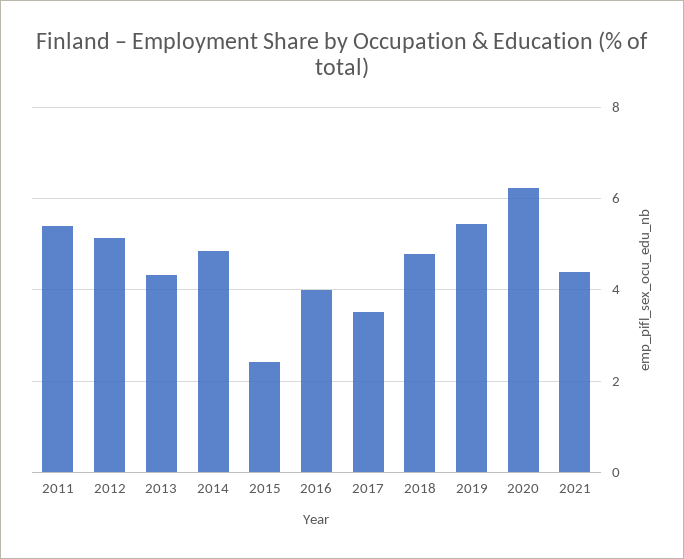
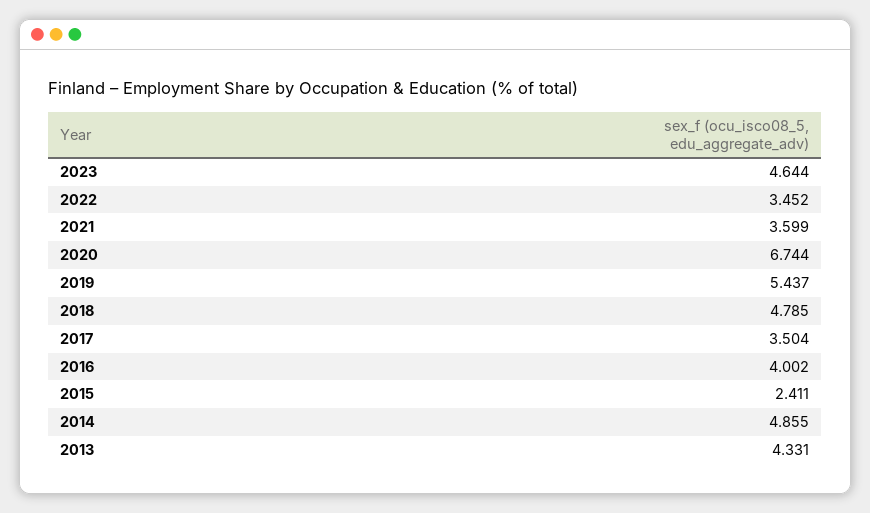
2011: 5.4 -> none
2012: 5.2 -> none
2020: 6.2 -> 6.744
2021: 4.4 -> 3.599
2023: none -> 4.644
2022: none -> 3.452

